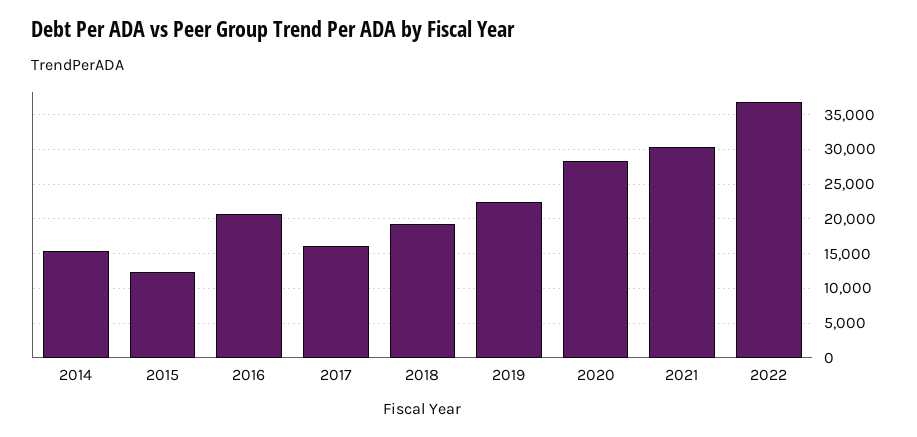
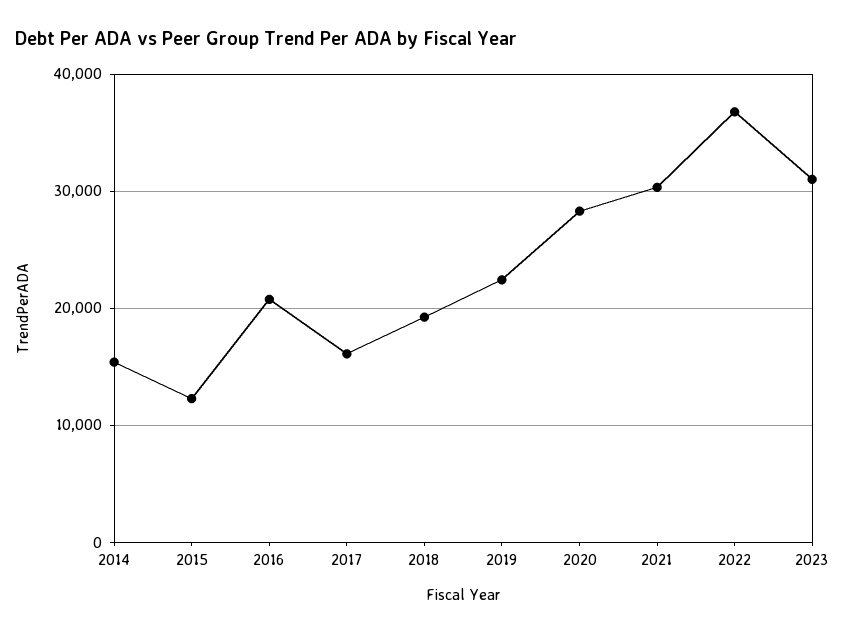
2023: none -> 31000

